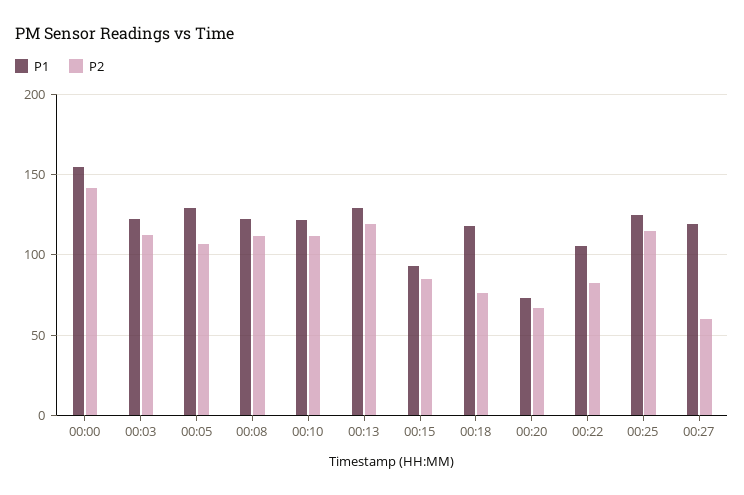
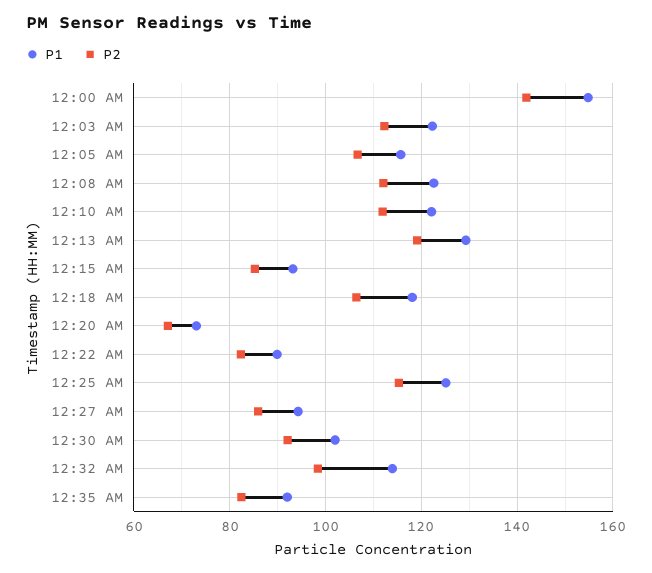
P1, 00:05: 130 -> 116
P2, 00:18: 75 -> 106
P1, 00:22: 105 -> 90
P1, 00:27: 120 -> 94
P2, 00:27: 60 -> 86
P1, 12:30 AM: none -> 102
P2, 12:30 AM: none -> 92
P1, 12:32 AM: none -> 114
P2, 12:32 AM: none -> 98
P1, 12:35 AM: none -> 92
P2, 12:35 AM: none -> 82

